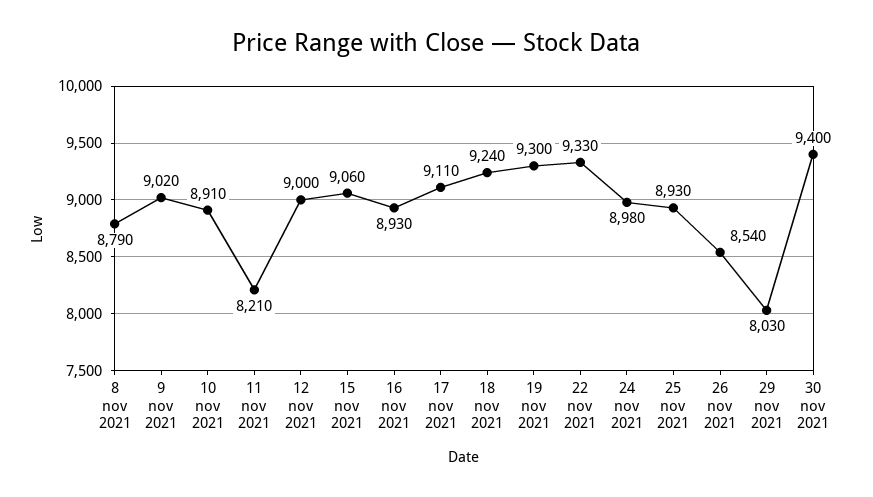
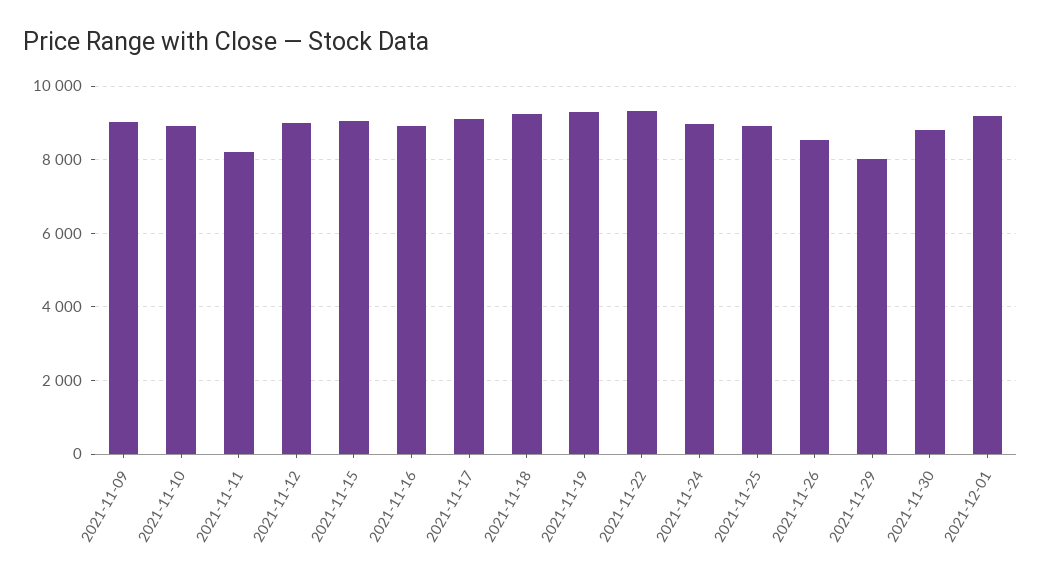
8 nov 2021: 8790 -> none
30 nov 2021: 9400 -> 8800
2021-12-01: none -> 9200

